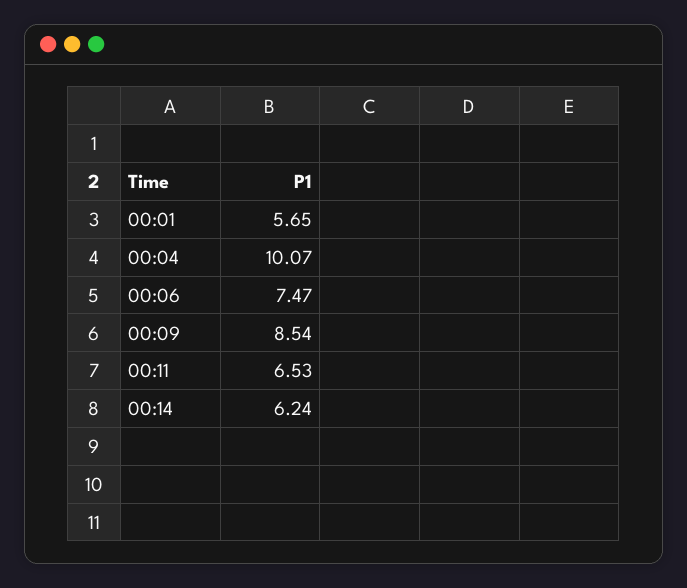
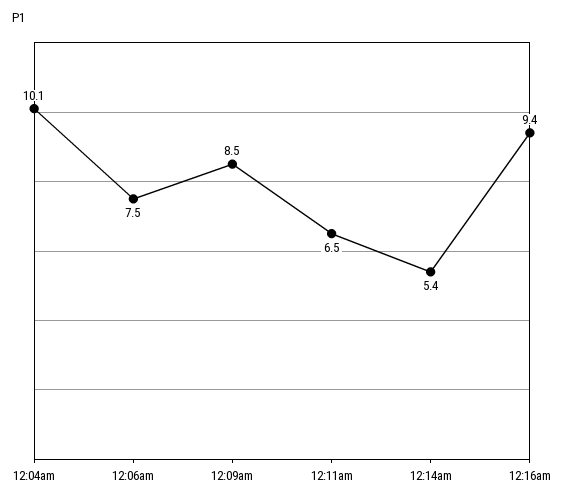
00:01: 5.65 -> none
00:14: 6.24 -> 5.4
12:16am: none -> 9.4

